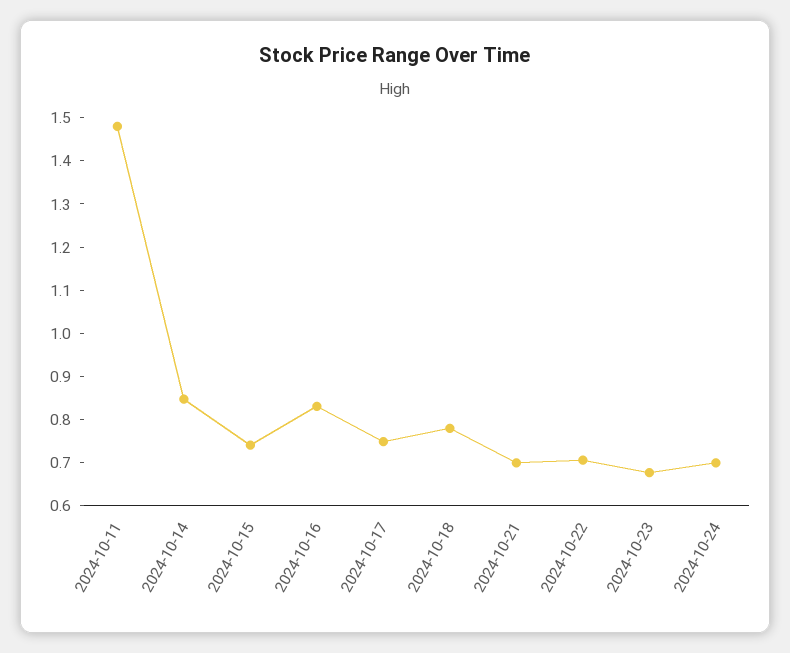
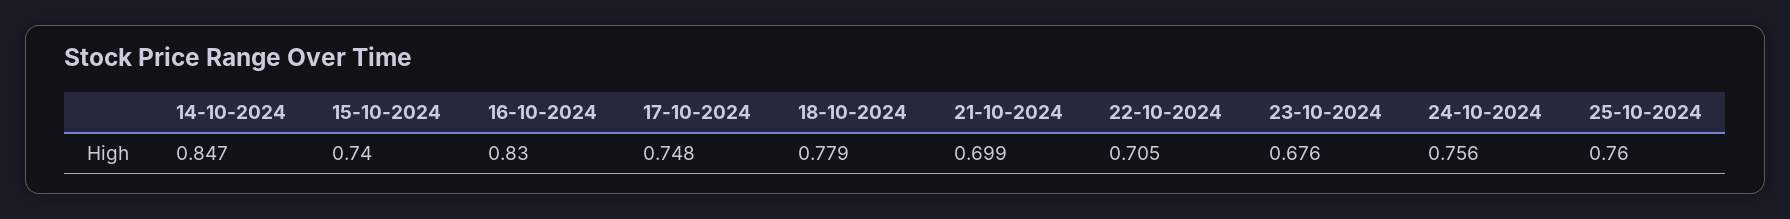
2024-10-11: 1.48 -> none
2024-10-24: 0.7 -> 0.756
25-10-2024: none -> 0.76

